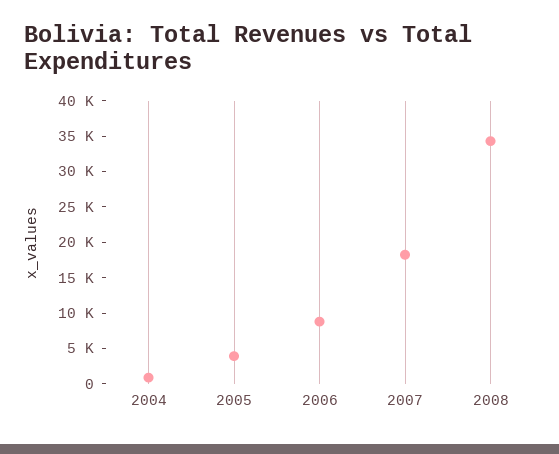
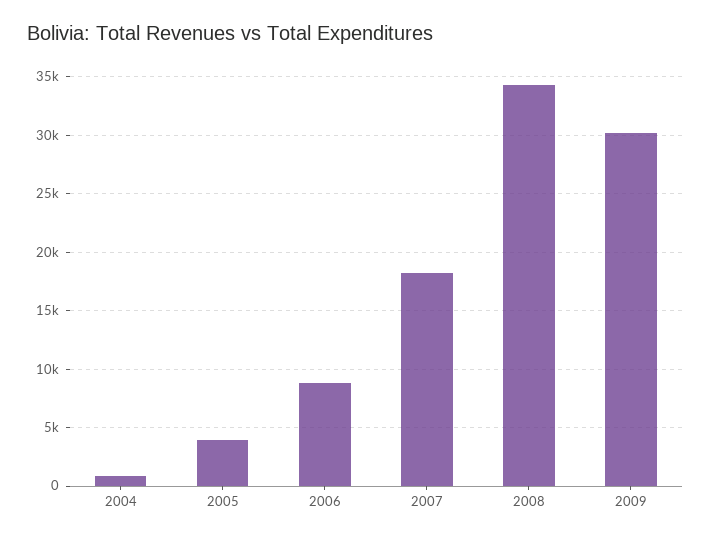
2009: none -> 30000

